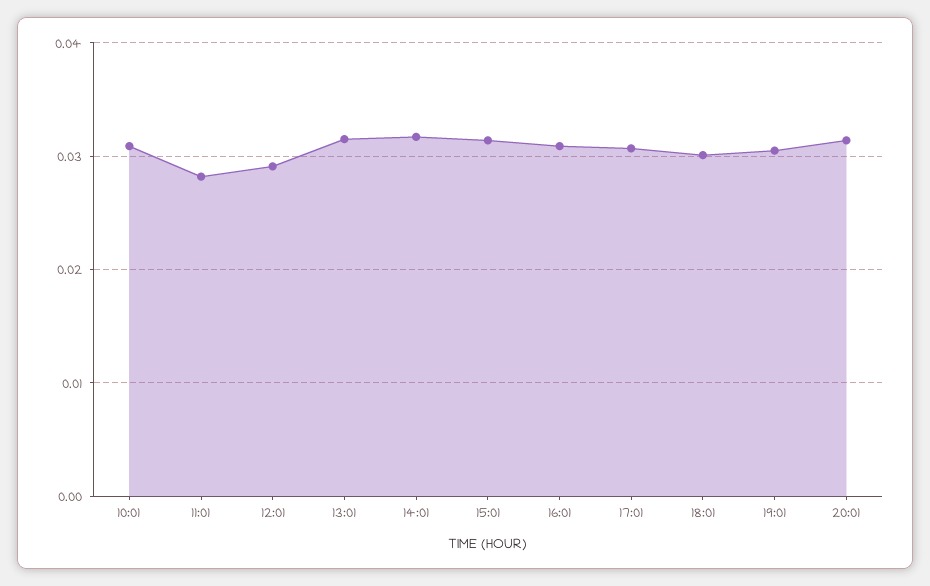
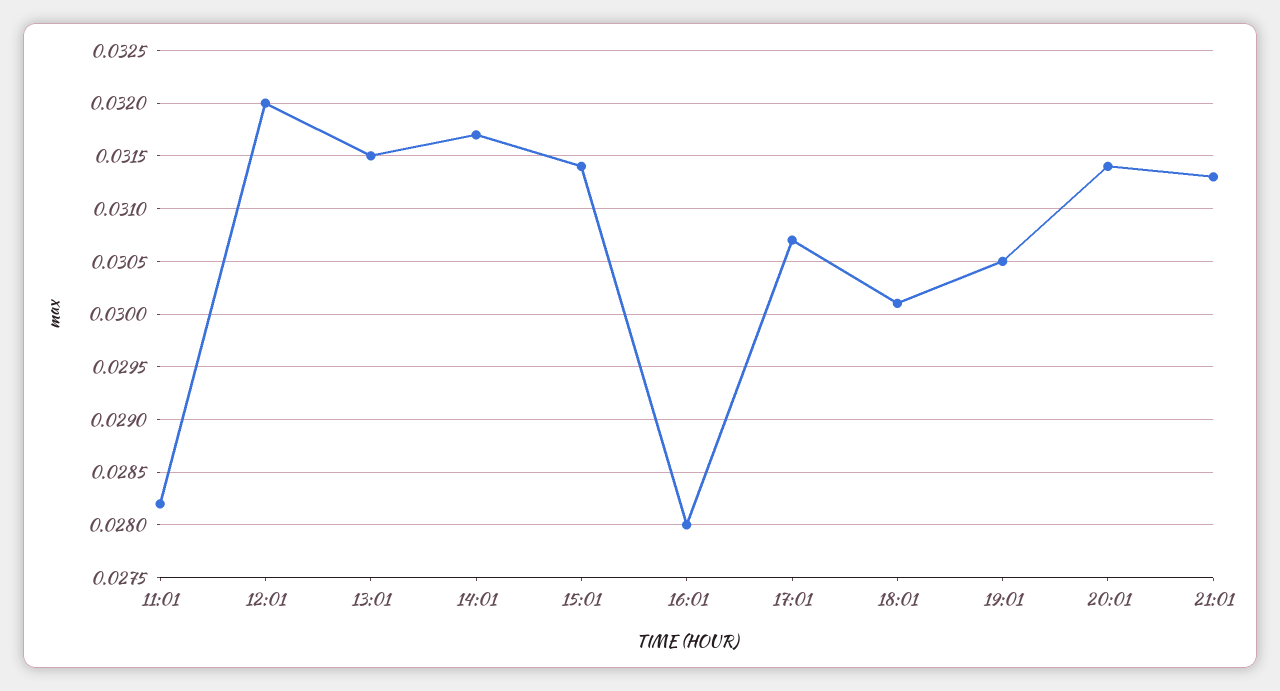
10:01: 0.031 -> none
12:01: 0.029 -> 0.032
16:01: 0.031 -> 0.028
21:01: none -> 0.0313

